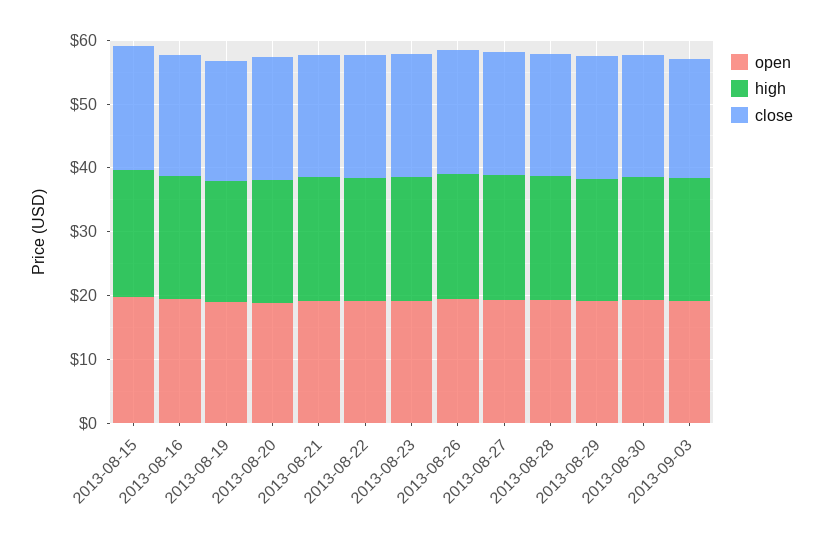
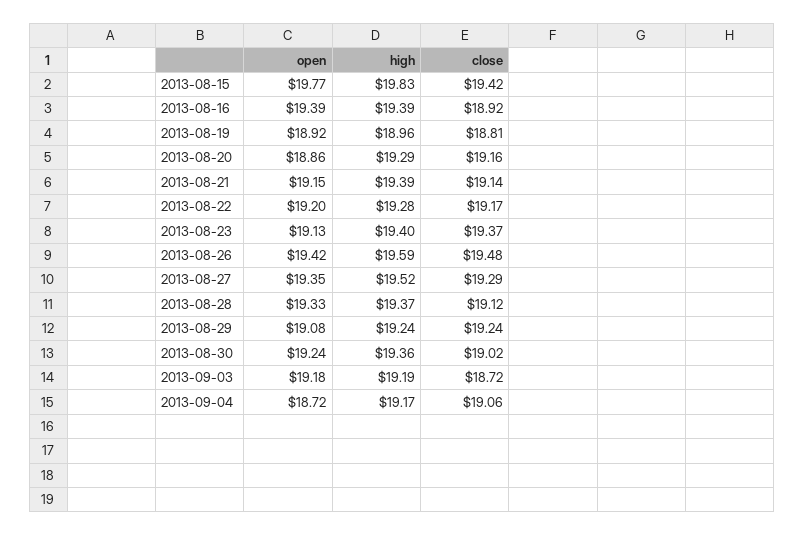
open, 2013-09-04: none -> 18.72
high, 2013-09-04: none -> 19.17
close, 2013-09-04: none -> 19.06

